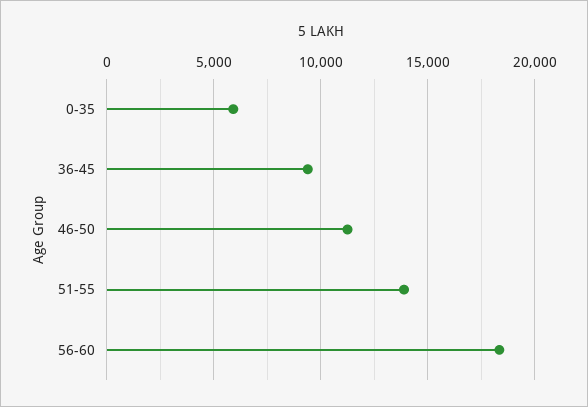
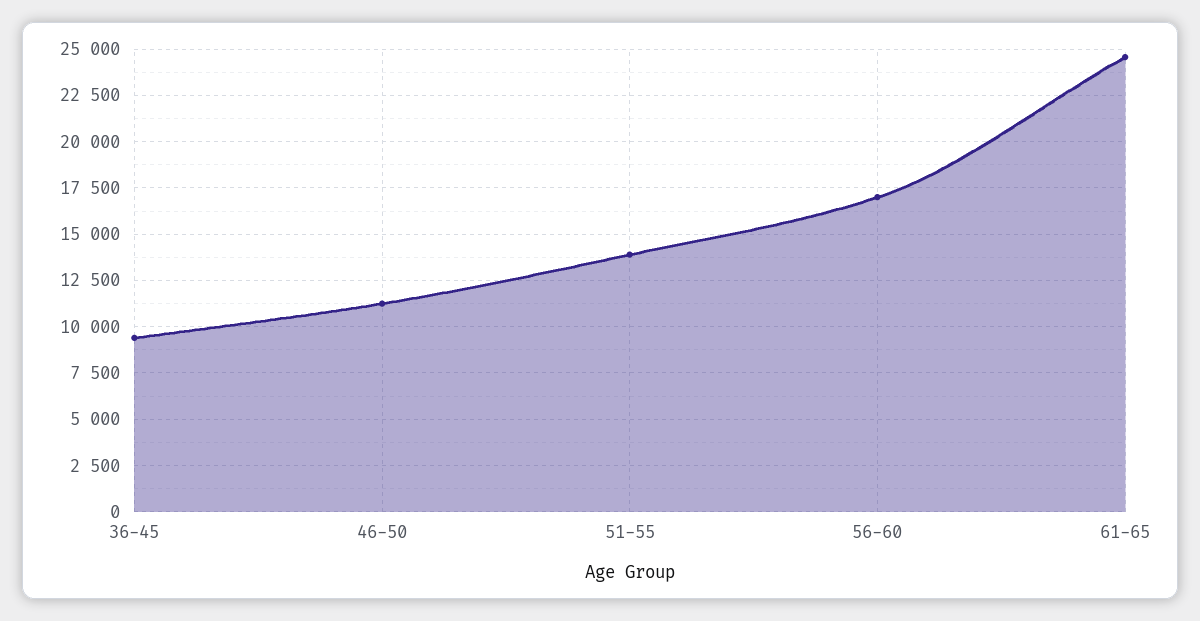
0-35: 6000 -> none
56-60: 18500 -> 17000
61-65: none -> 24500

